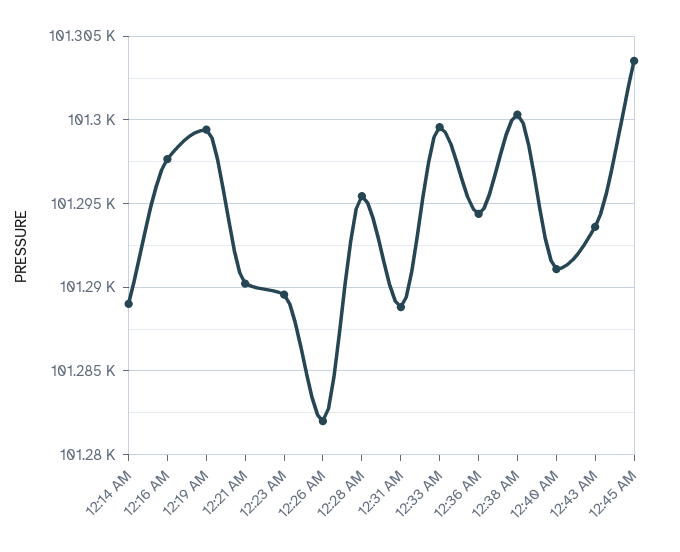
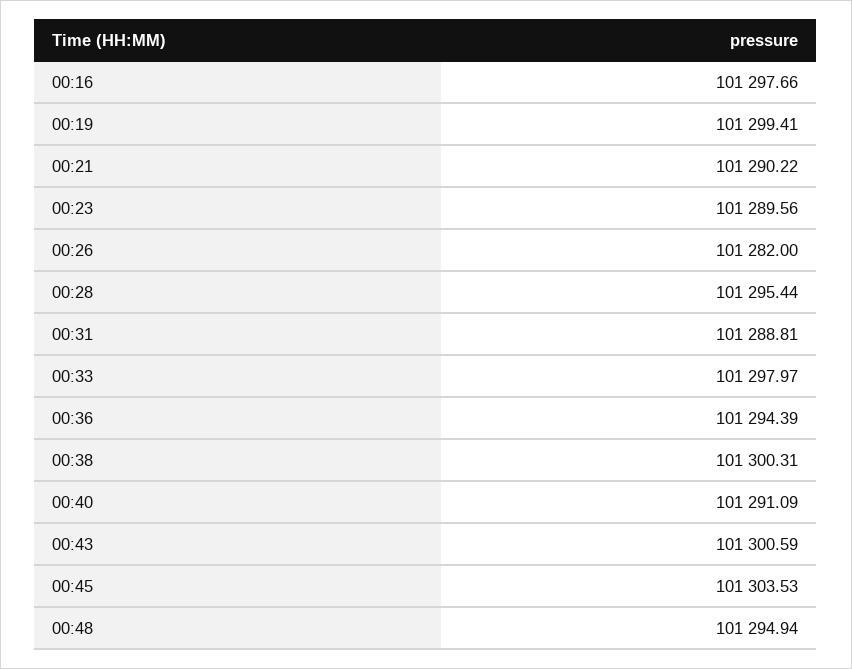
12:14 AM: 101289 -> none
12:33 AM: 101299.5 -> 101297.97
12:43 AM: 101293.5 -> 101300.59
00:48: none -> 101294.94

